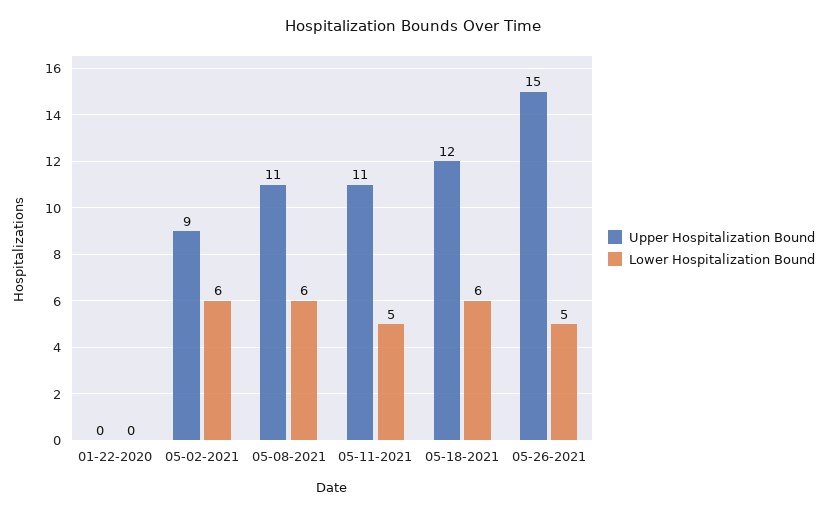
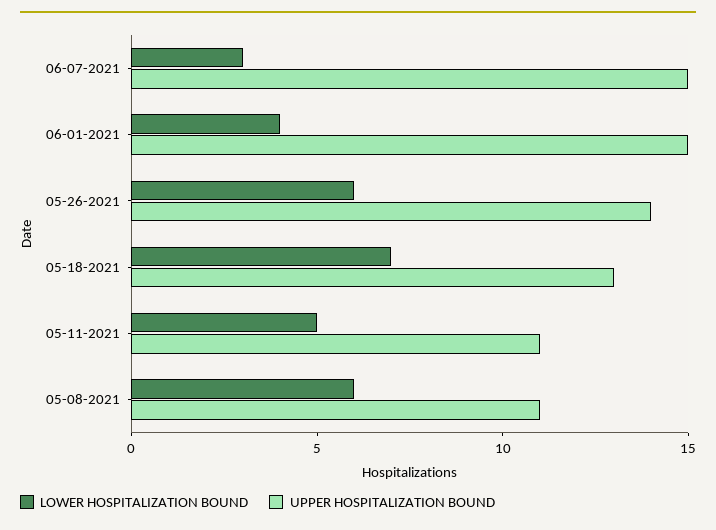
Upper Hospitalization Bound, 01-22-2020: 0 -> none
Lower Hospitalization Bound, 01-22-2020: 0 -> none
Upper Hospitalization Bound, 05-02-2021: 9 -> none
Lower Hospitalization Bound, 05-02-2021: 6 -> none
Upper Hospitalization Bound, 05-18-2021: 12 -> 13
Lower Hospitalization Bound, 05-18-2021: 6 -> 7
Upper Hospitalization Bound, 05-26-2021: 15 -> 14
Lower Hospitalization Bound, 05-26-2021: 5 -> 6
Lower Hospitalization Bound, 06-07-2021: none -> 3
Upper Hospitalization Bound, 06-07-2021: none -> 15
Lower Hospitalization Bound, 06-01-2021: none -> 4
Upper Hospitalization Bound, 06-01-2021: none -> 15

